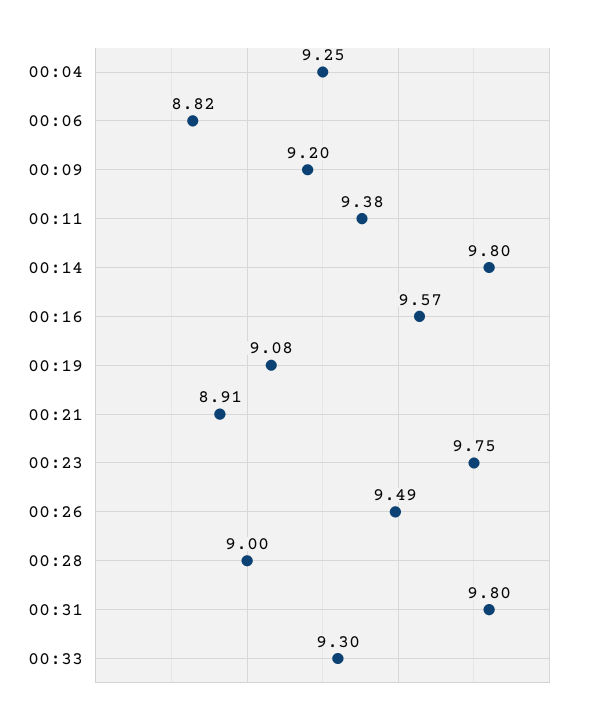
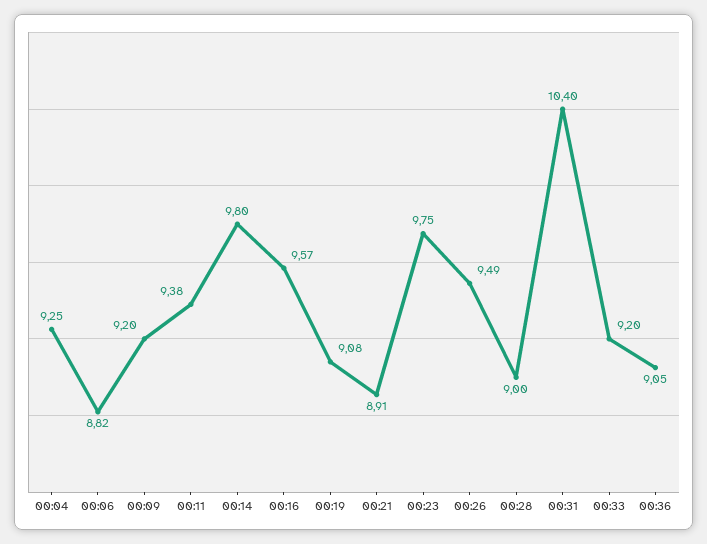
00:31: 9.8 -> 10.4
00:33: 9.3 -> 9.2
00:36: none -> 9.05

